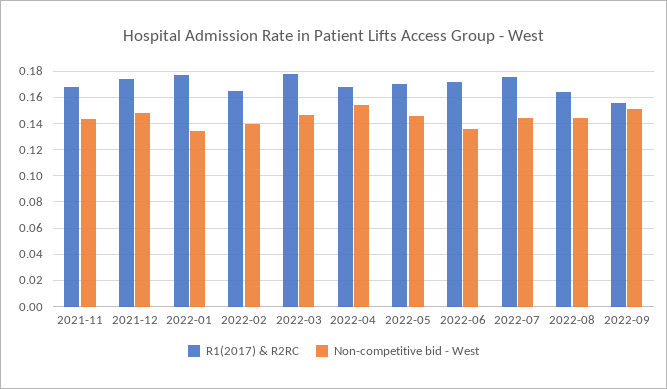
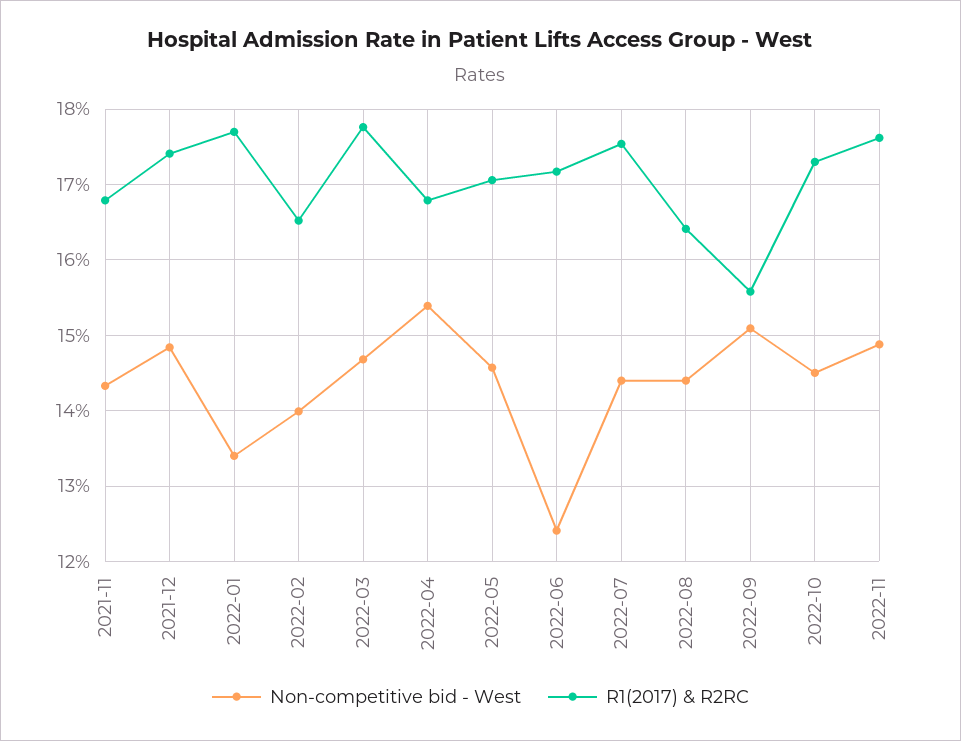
Non-competitive bid - West, 2022-06: 0.135 -> 0.124
Non-competitive bid - West, 2022-10: none -> 0.145
R1(2017) & R2RC, 2022-10: none -> 0.173
Non-competitive bid - West, 2022-11: none -> 0.149
R1(2017) & R2RC, 2022-11: none -> 0.176

